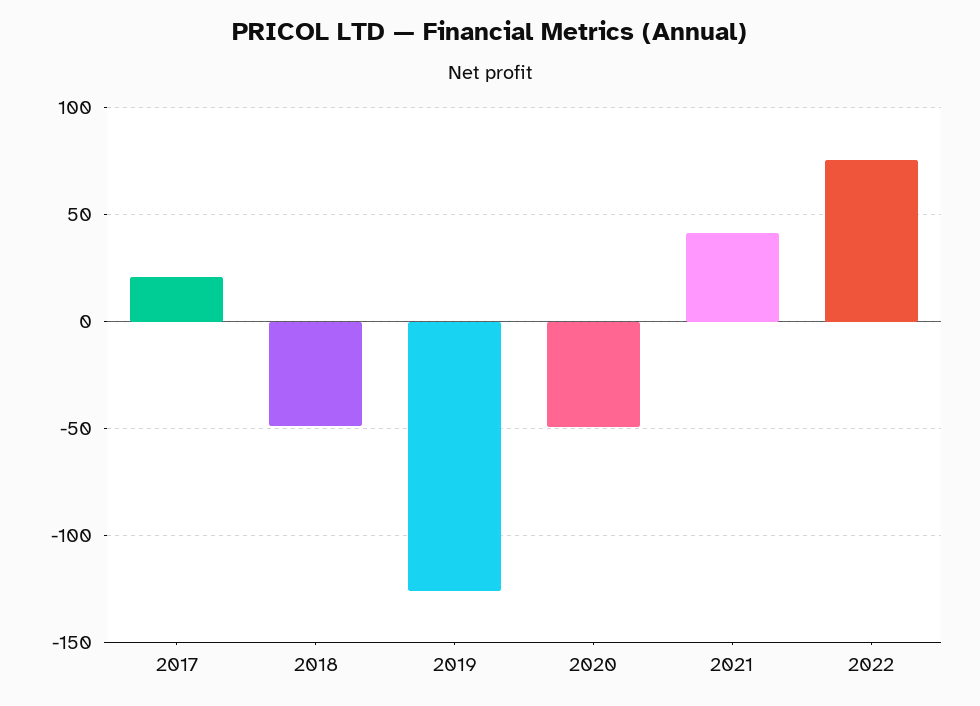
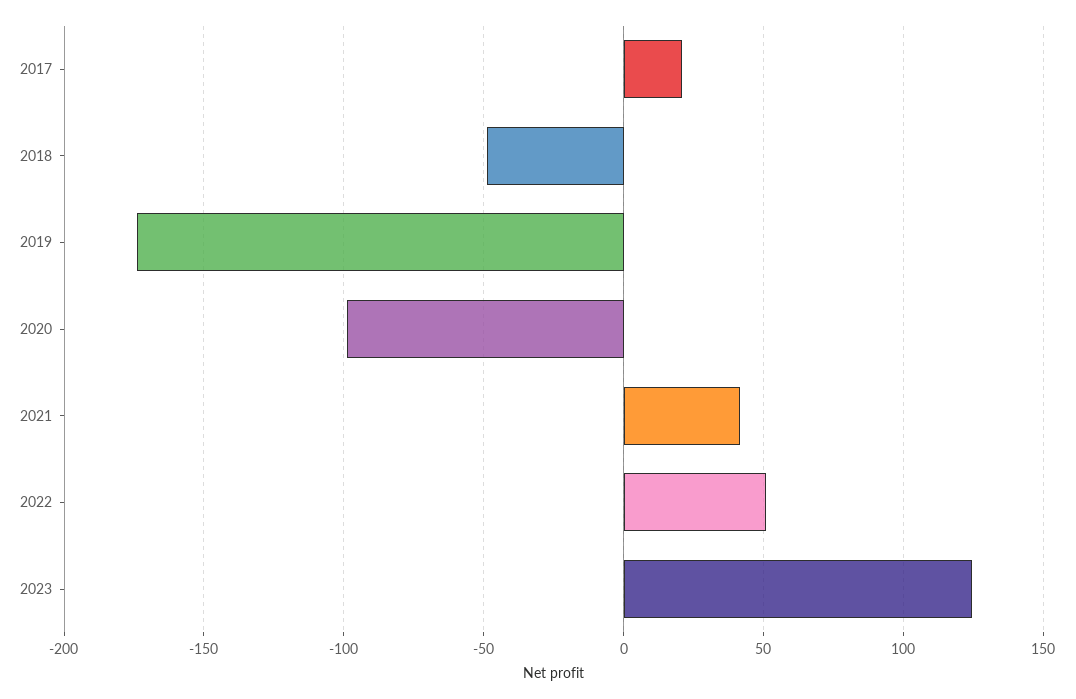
2019: -125 -> -175
2020: -50 -> -100
2022: 75 -> 50
2023: none -> 125

